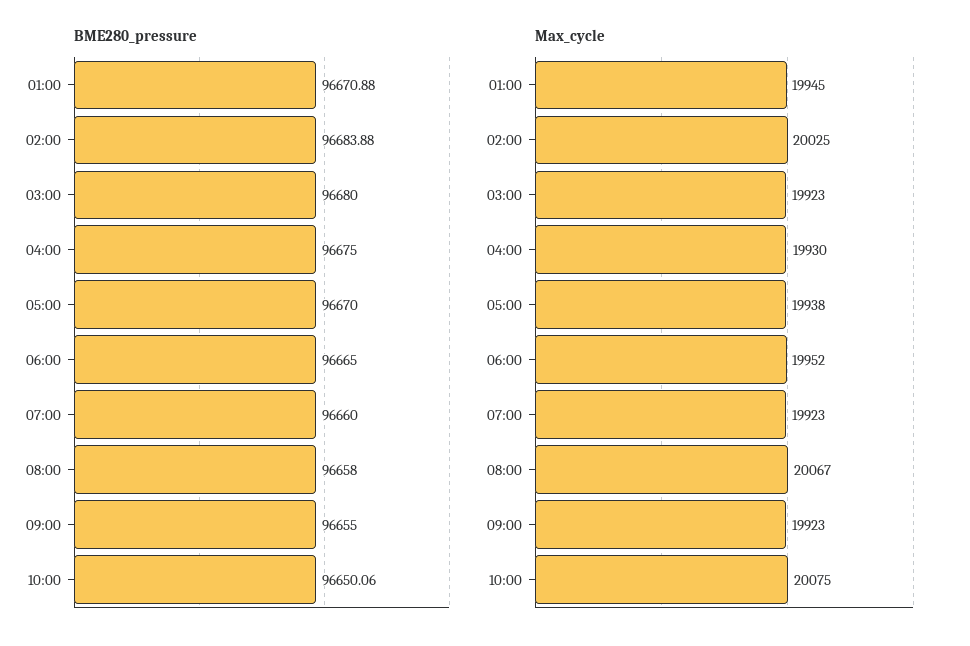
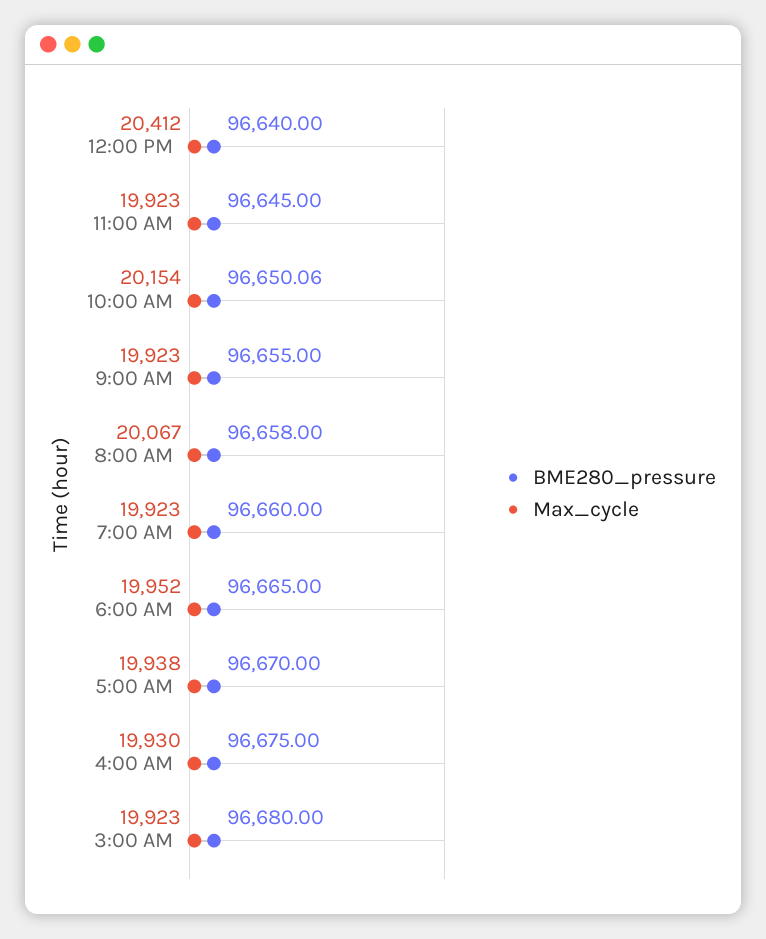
BME280_pressure, 01:00: 96670.88 -> none
BME280_pressure, 02:00: 96683.88 -> none
Max_cycle, 01:00: 19945 -> none
Max_cycle, 02:00: 20025 -> none
Max_cycle, 10:00: 20075 -> 20154
BME280_pressure, 12:00 PM: none -> 96640
Max_cycle, 12:00 PM: none -> 20412
BME280_pressure, 11:00 AM: none -> 96645
Max_cycle, 11:00 AM: none -> 19923

